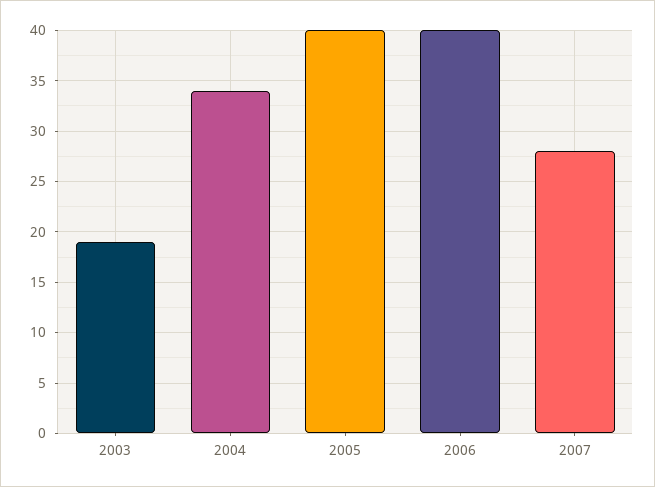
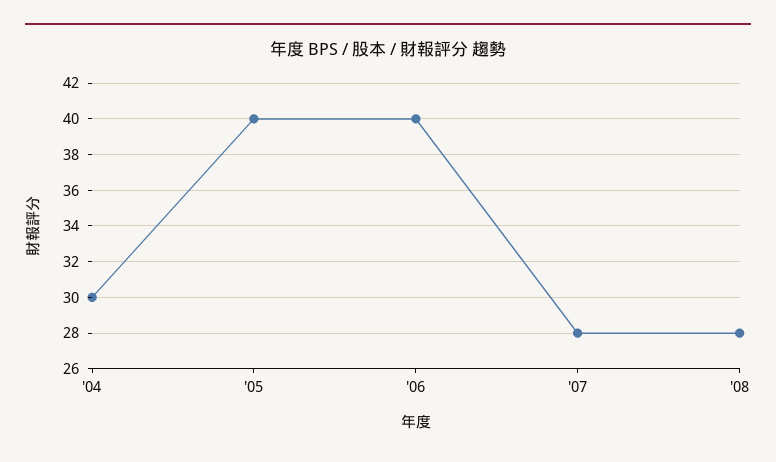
2003: 19 -> none
2004: 34 -> 30
'08: none -> 28

